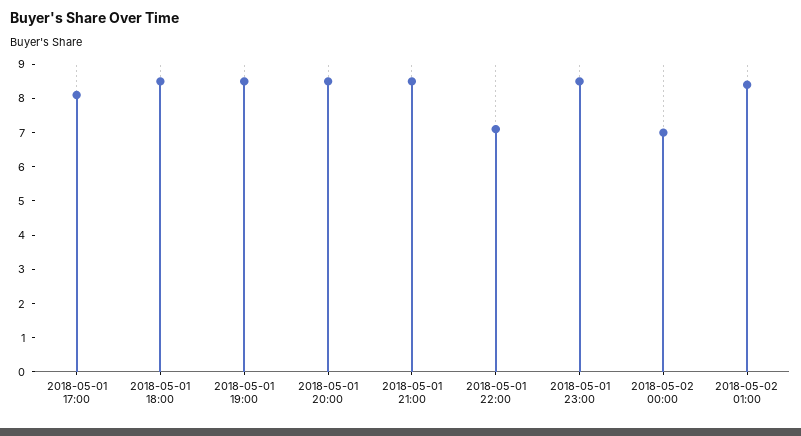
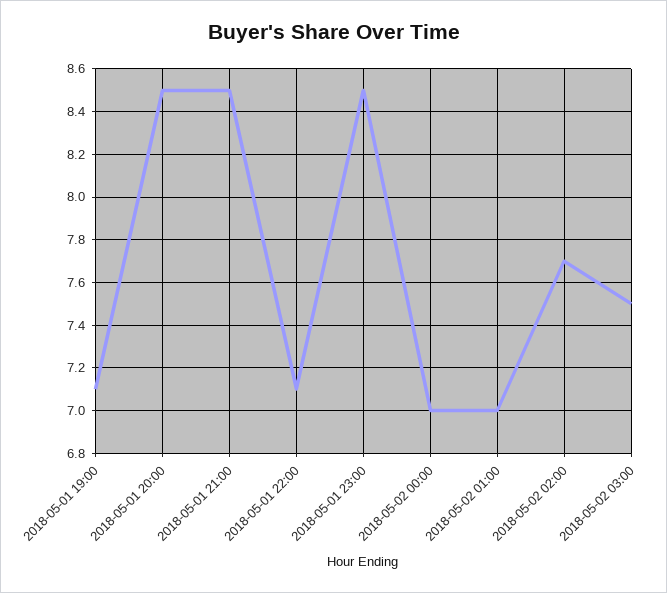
2018-05-01 17:00: 8 -> none
2018-05-01 18:00: 8.5 -> none
2018-05-01 19:00: 8.5 -> 7.1
2018-05-02 01:00: 8.5 -> 7
2018-05-02 02:00: none -> 7.7
2018-05-02 03:00: none -> 7.5

